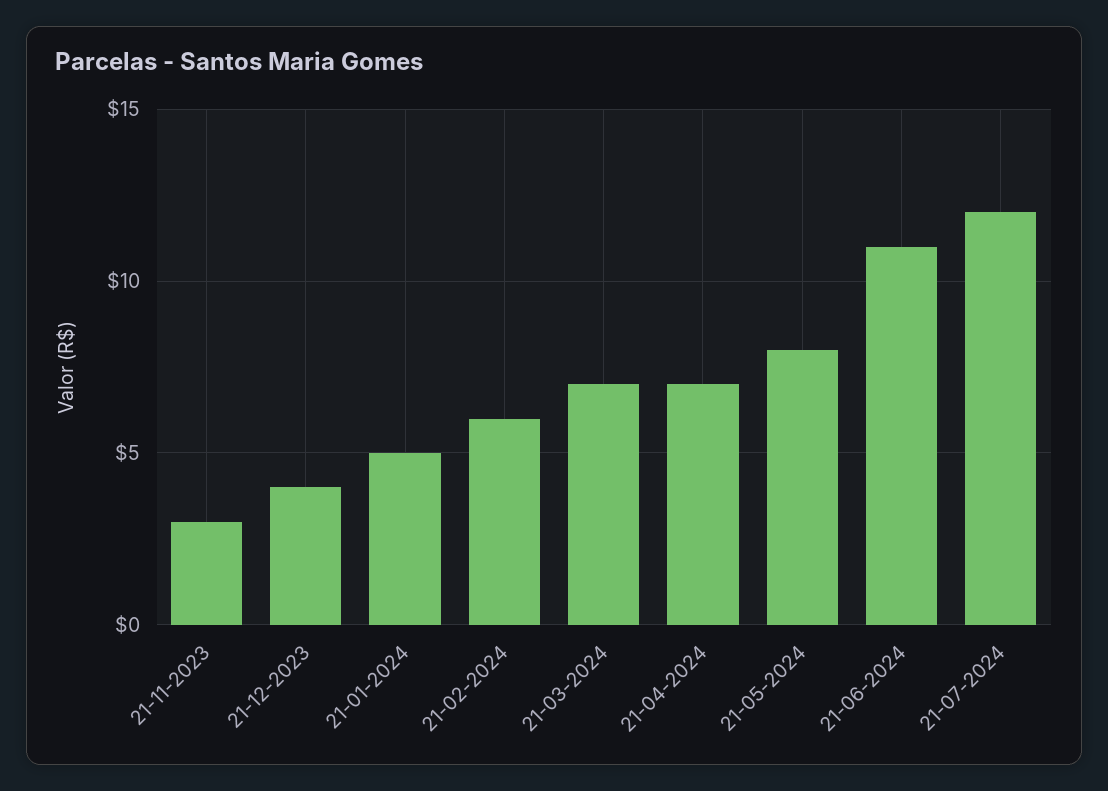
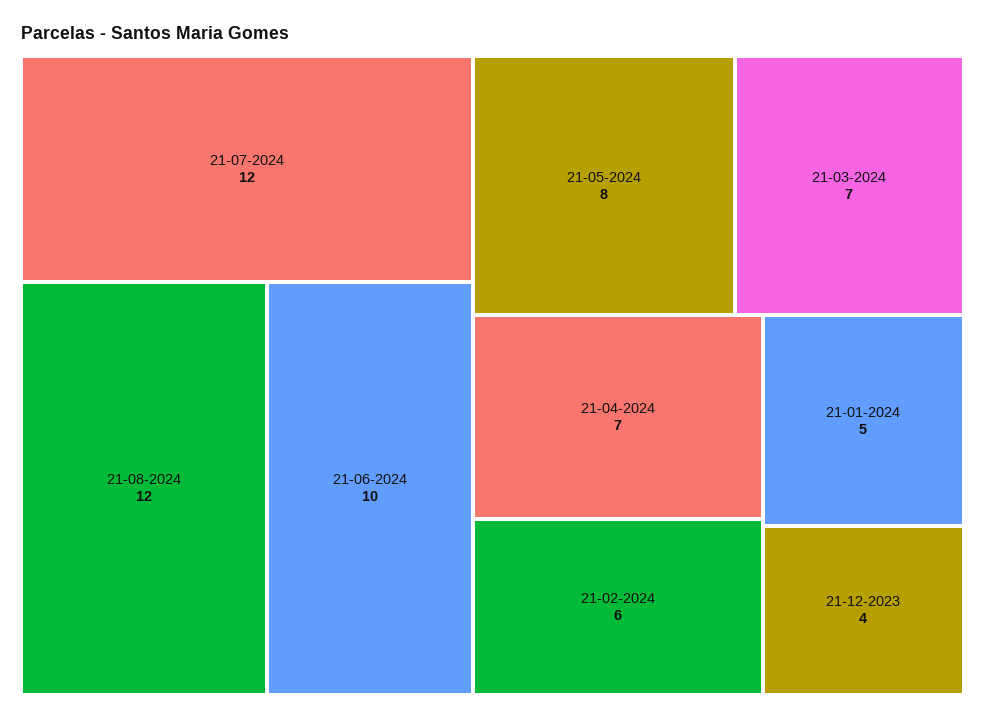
21-11-2023: 3 -> none
21-06-2024: 11 -> 10
21-08-2024: none -> 12

